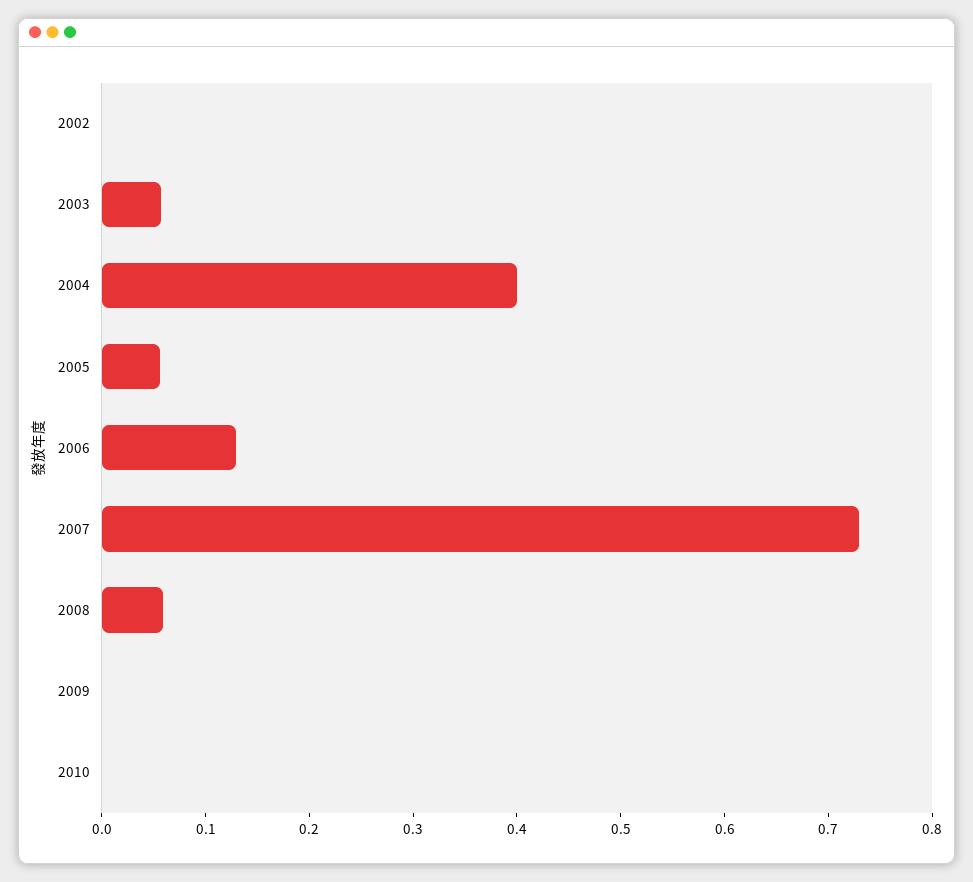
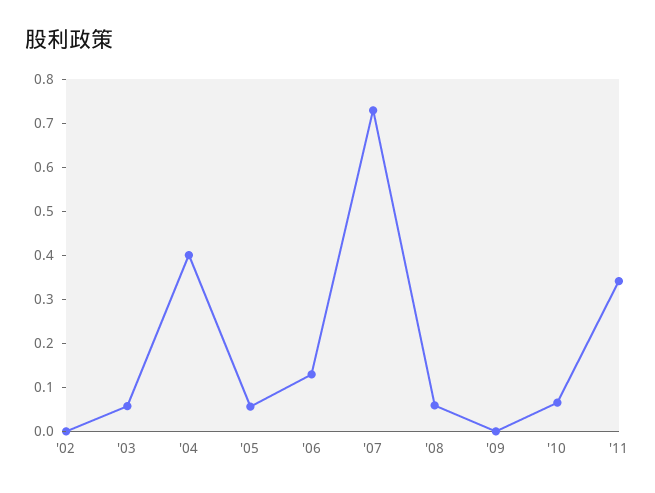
2010: 0 -> 0.06
'11: none -> 0.34

